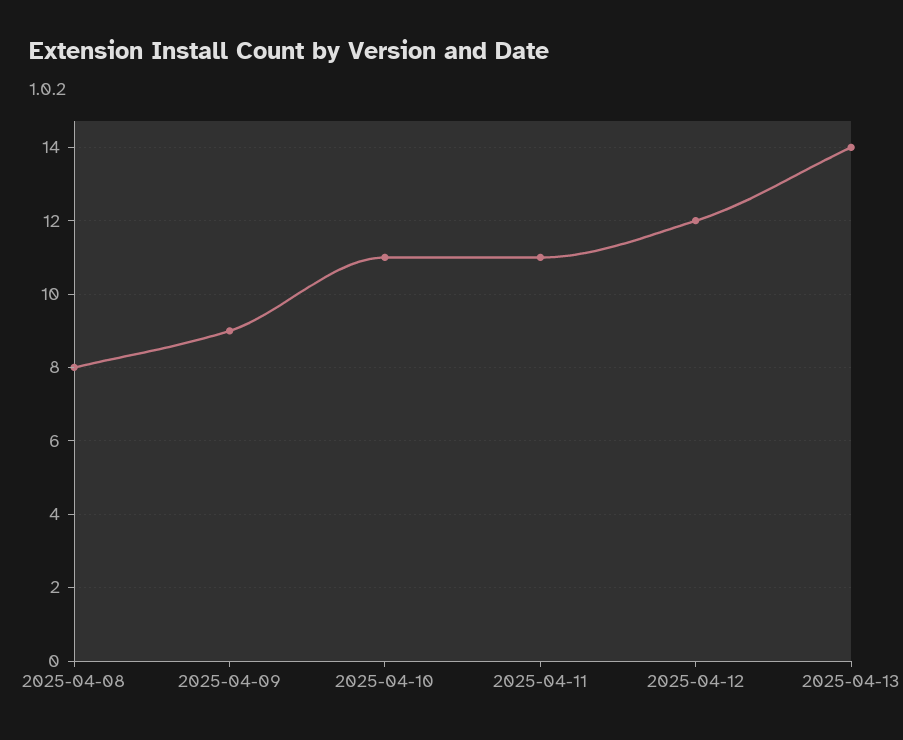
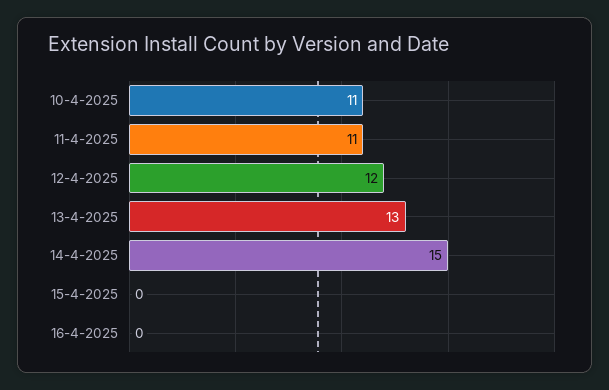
2025-04-08: 8 -> none
2025-04-09: 9 -> none
2025-04-13: 14 -> 13
14-4-2025: none -> 15
15-4-2025: none -> 0
16-4-2025: none -> 0

